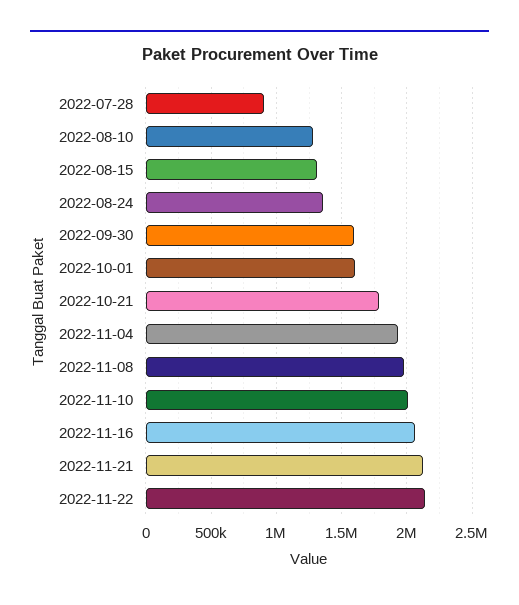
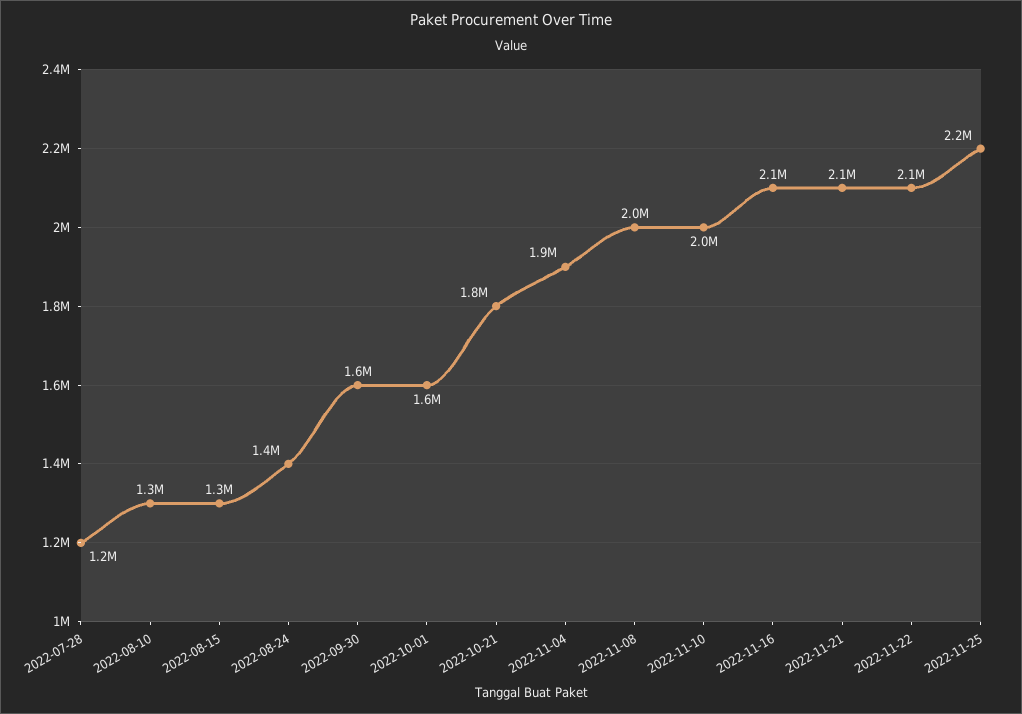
2022-07-28: 900000 -> 1200000
2022-11-25: none -> 2200000

